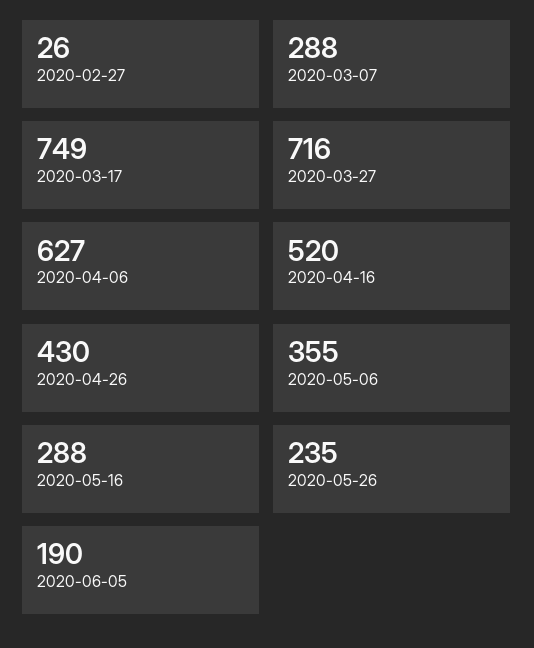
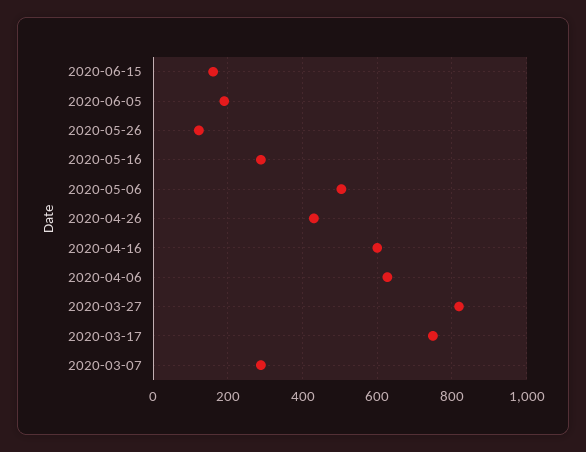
2020-02-27: 26 -> none
2020-03-27: 716 -> 820
2020-04-16: 520 -> 600
2020-05-06: 355 -> 500
2020-05-26: 235 -> 120
2020-06-15: none -> 160

